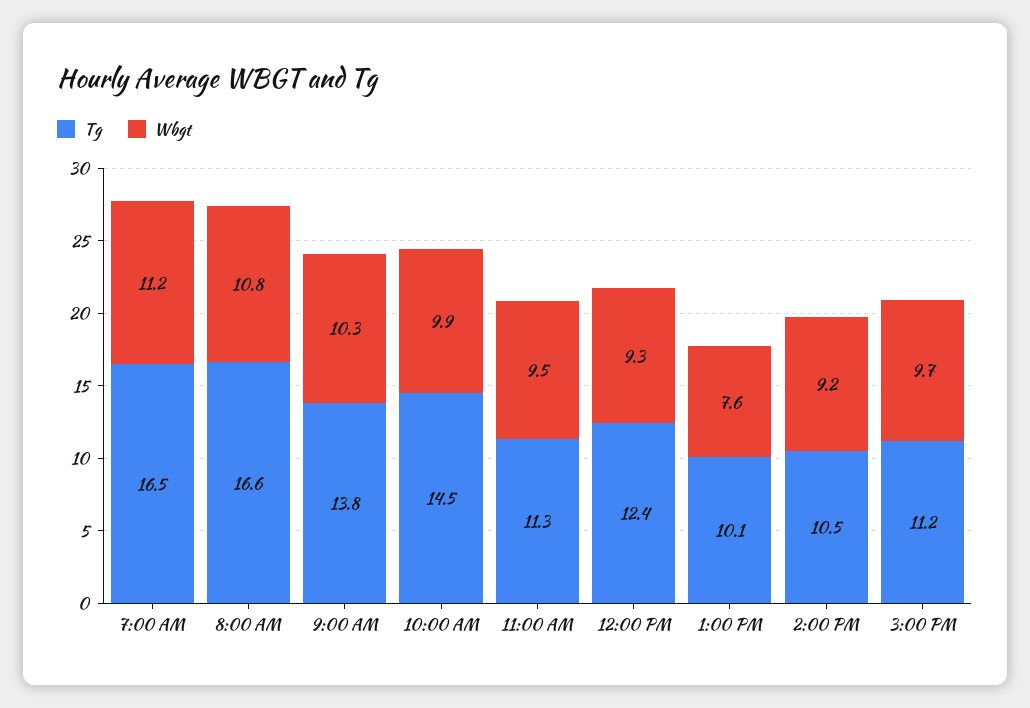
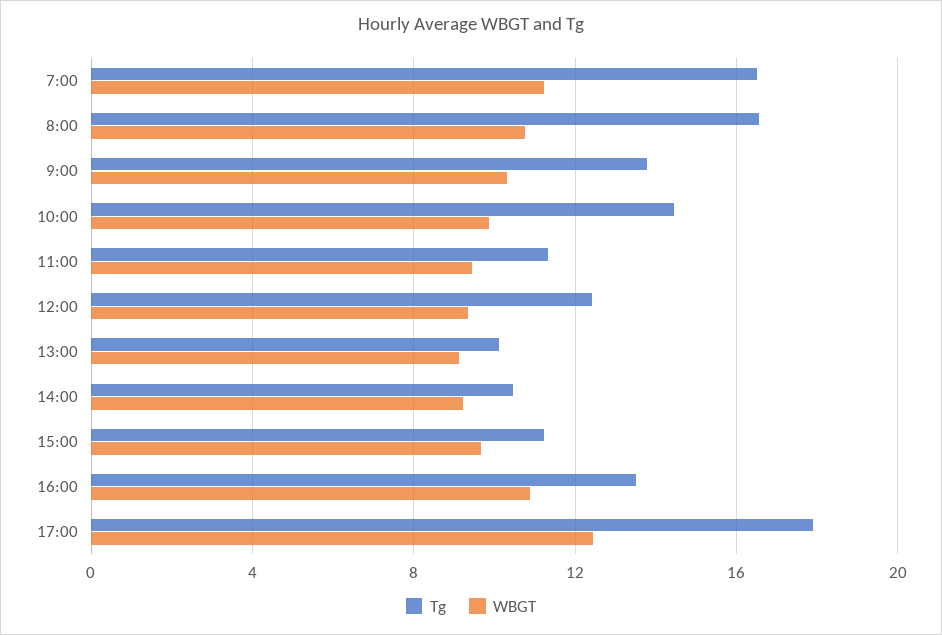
Wbgt, 1:00 PM: 7.6 -> 9
Tg, 16:00: none -> 13.5
Wbgt, 16:00: none -> 11
Tg, 17:00: none -> 18
Wbgt, 17:00: none -> 12.5

